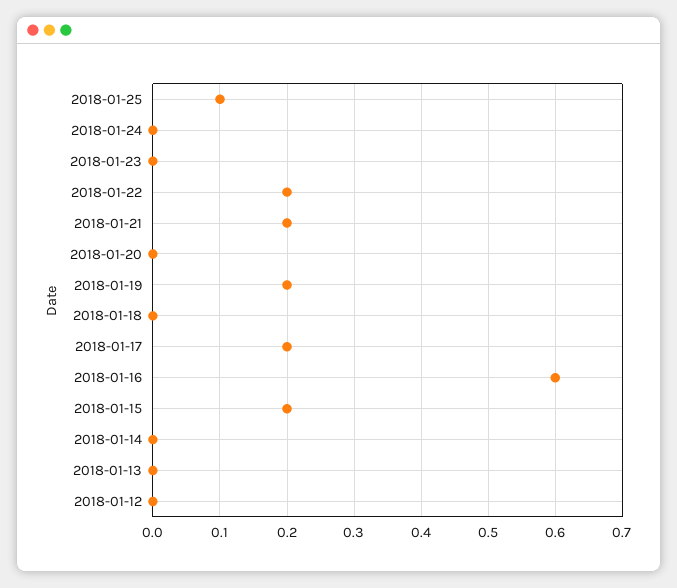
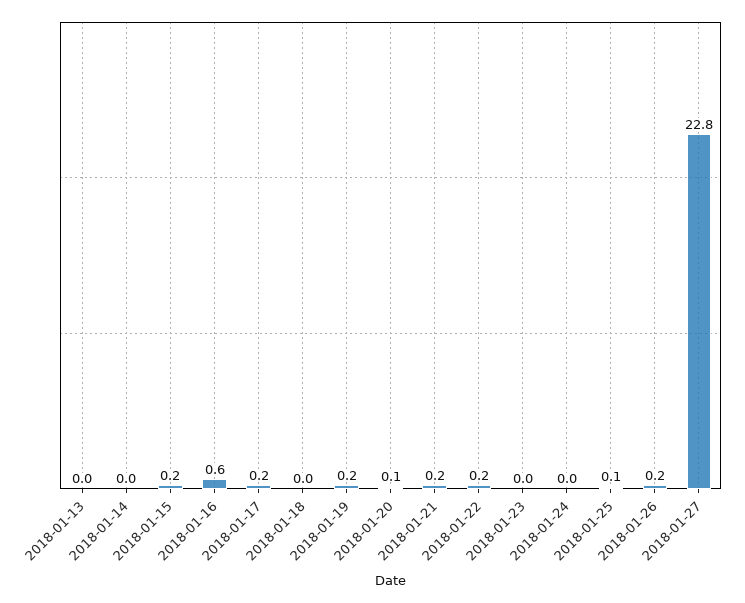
2018-01-20: 0 -> 0.1
2018-01-12: 0 -> none
2018-01-26: none -> 0.2
2018-01-27: none -> 22.8

